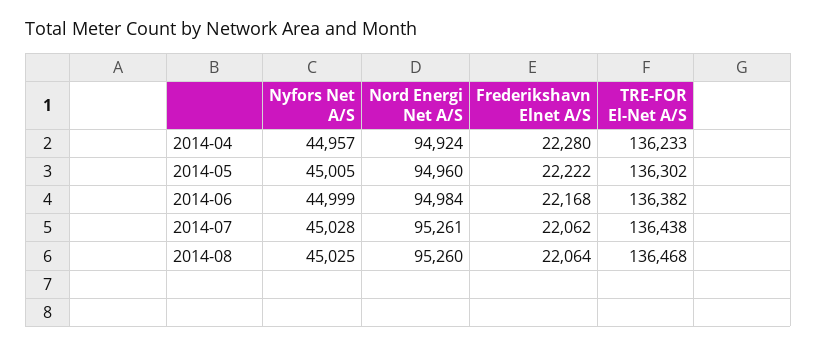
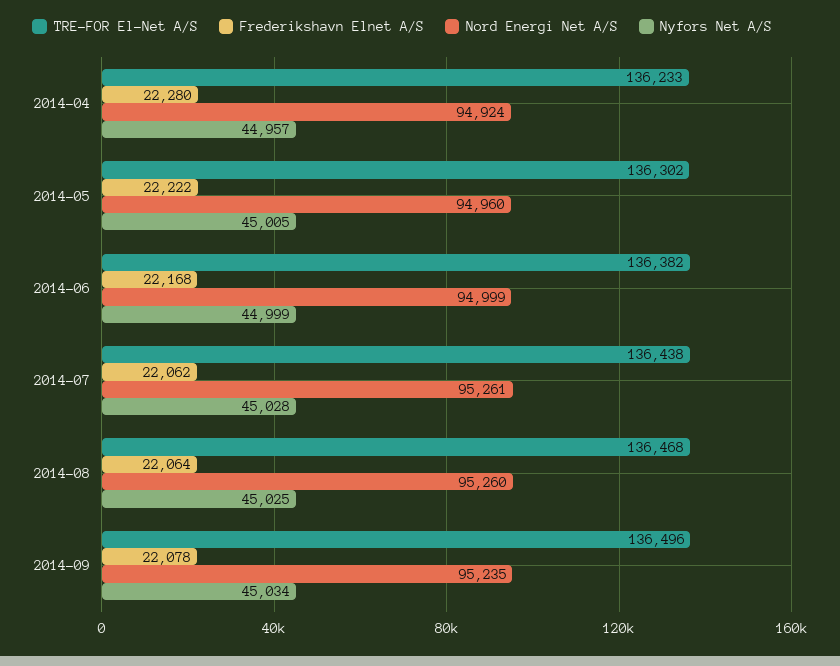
Nord Energi Net A/S, 2014-06: 94984 -> 94999
TRE-FOR El-Net A/S, 2014-09: none -> 136496
Frederikshavn Elnet A/S, 2014-09: none -> 22078
Nord Energi Net A/S, 2014-09: none -> 95235
Nyfors Net A/S, 2014-09: none -> 45034

